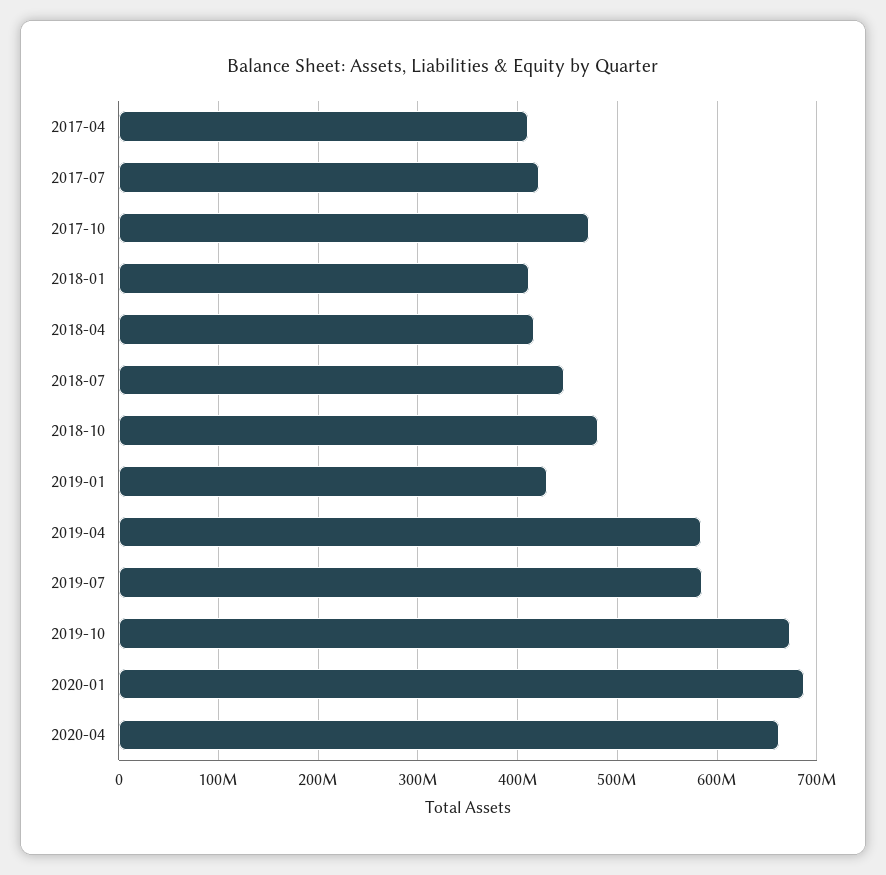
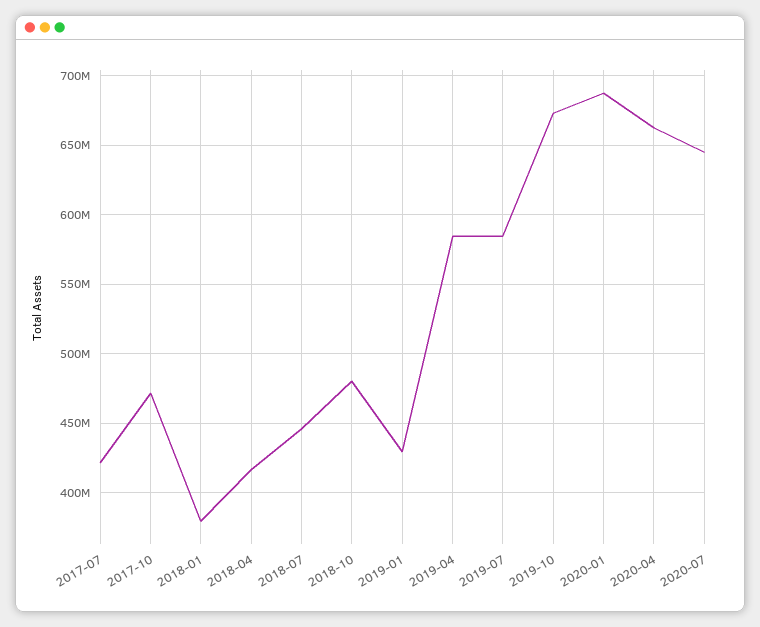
2017-04: 410000000 -> none
2018-01: 410000000 -> 380000000
2020-07: none -> 645000000

